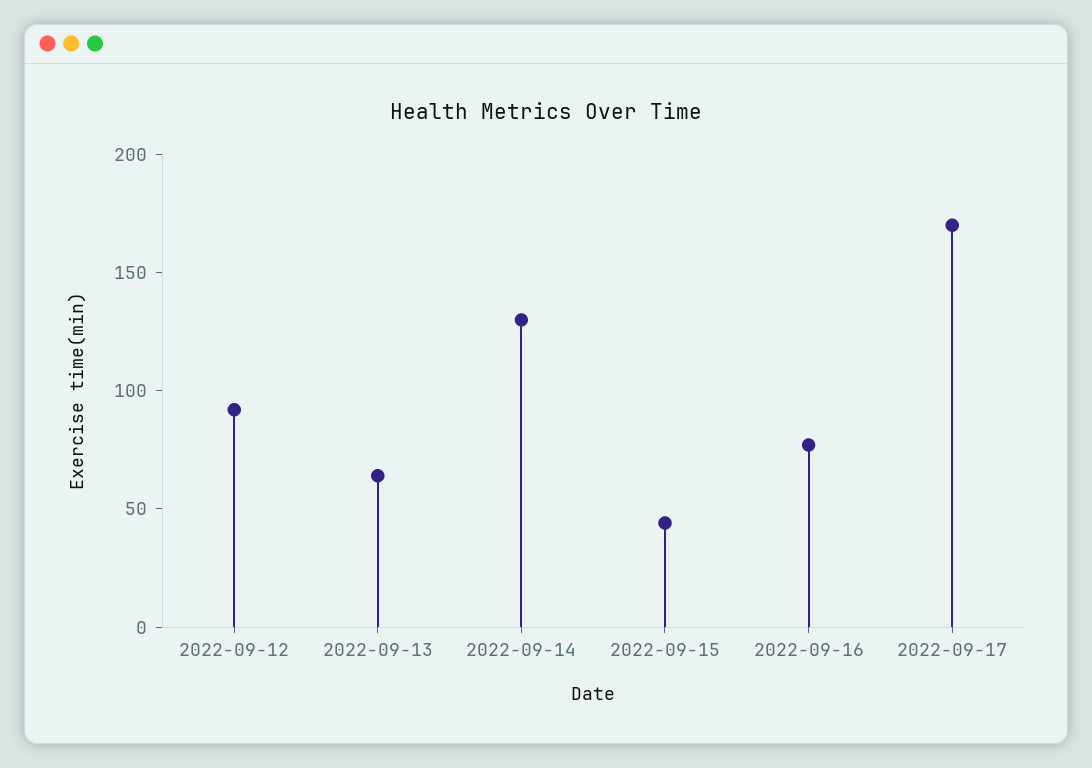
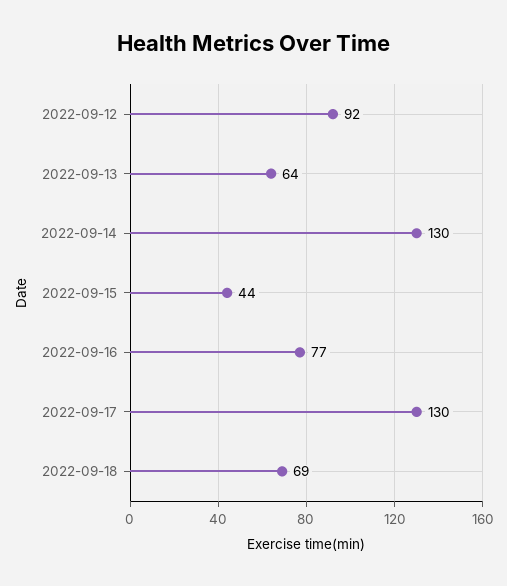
2022-09-17: 170 -> 130
2022-09-18: none -> 69

